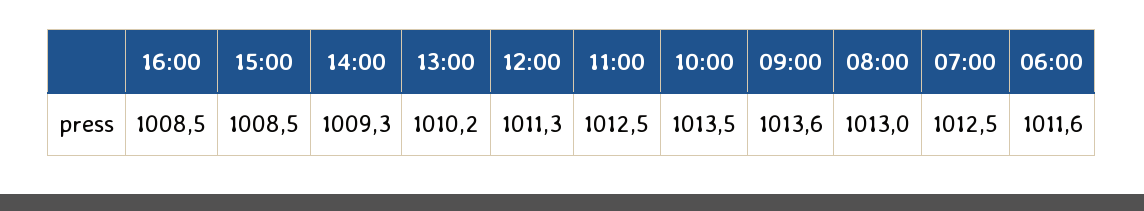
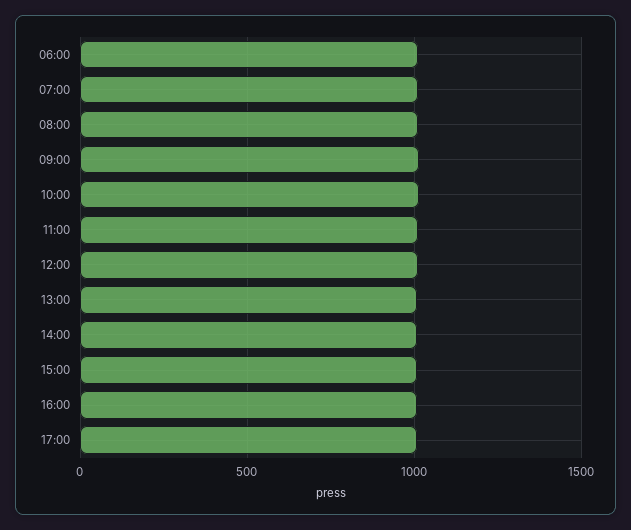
17:00: none -> 1000

